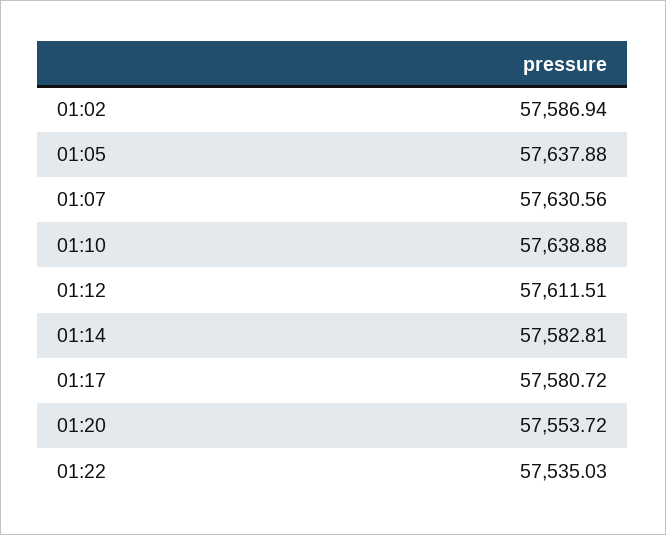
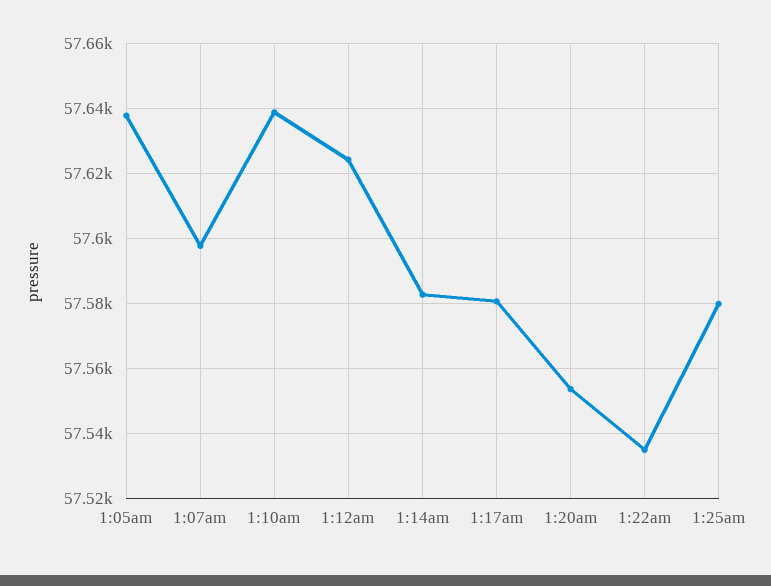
01:02: 57586.94 -> none
01:07: 57630.56 -> 57598
01:12: 57611.51 -> 57624
1:25am: none -> 57580

